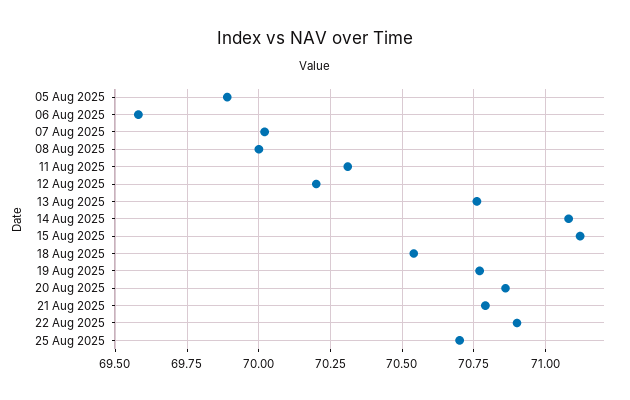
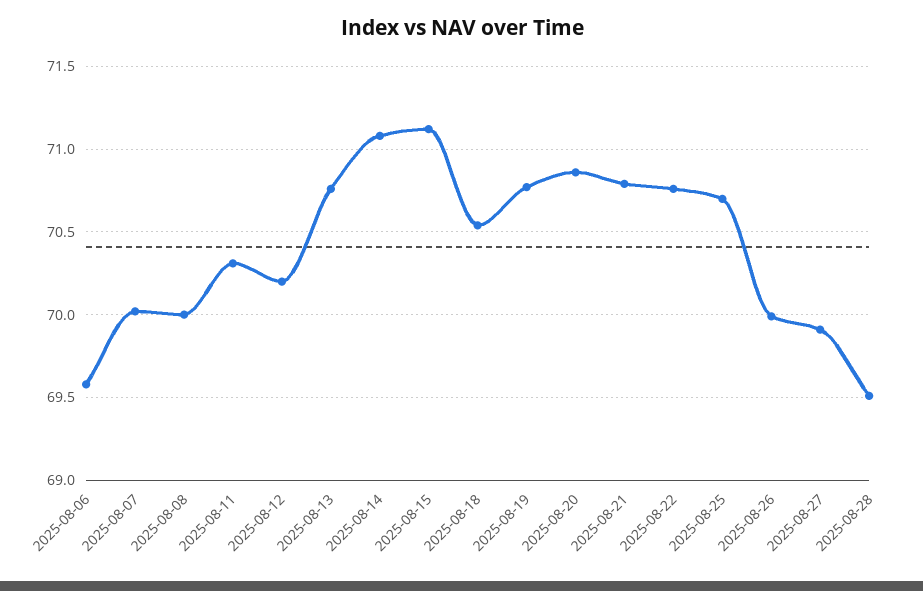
05 Aug 2025: 69.9 -> none
22 Aug 2025: 70.9 -> 70.75
2025-08-26: none -> 70
2025-08-27: none -> 69.9
2025-08-28: none -> 69.5

